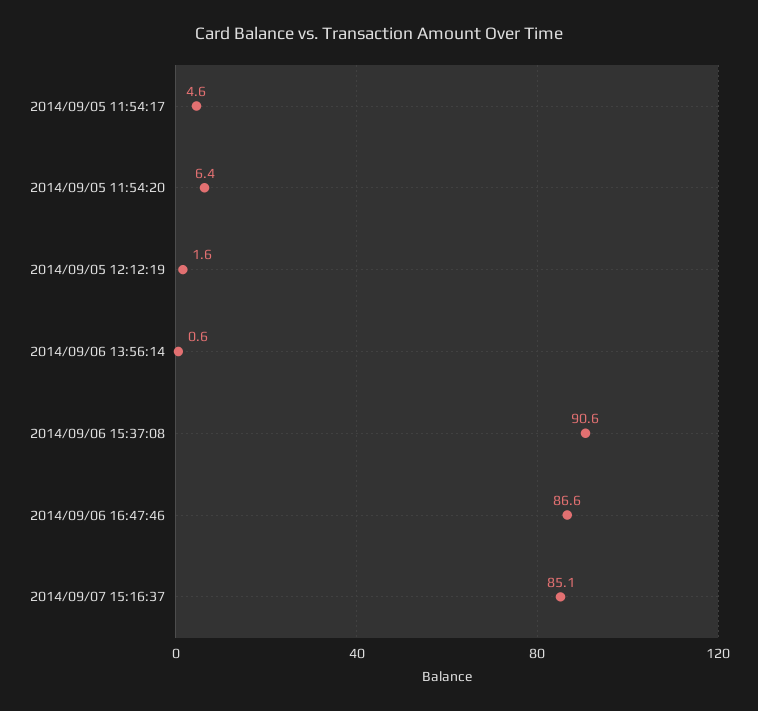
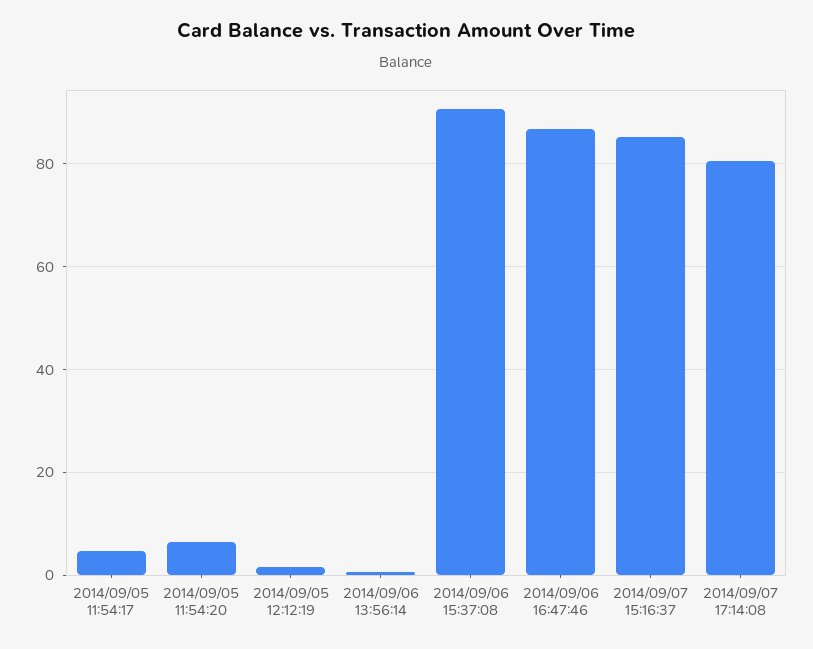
2014/09/07 17:14:08: none -> 80

